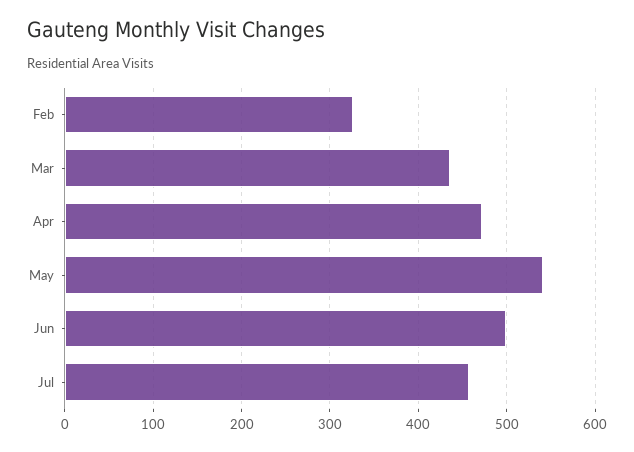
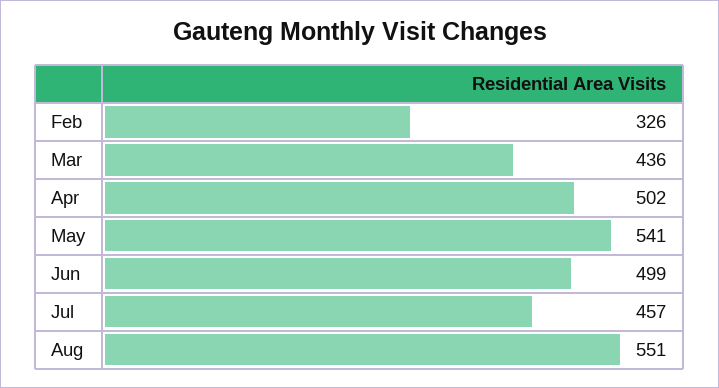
Apr: 470 -> 502
Aug: none -> 551

